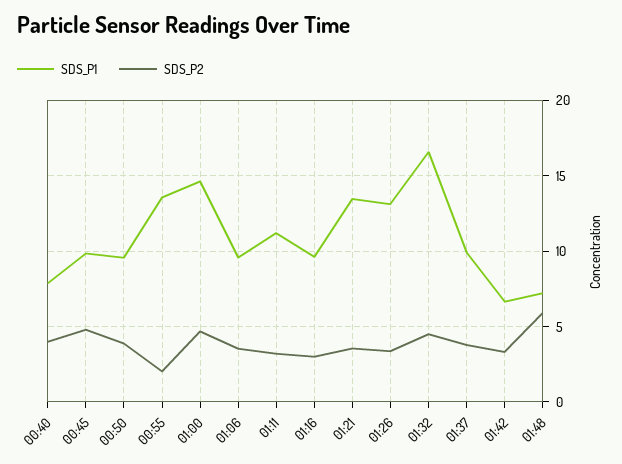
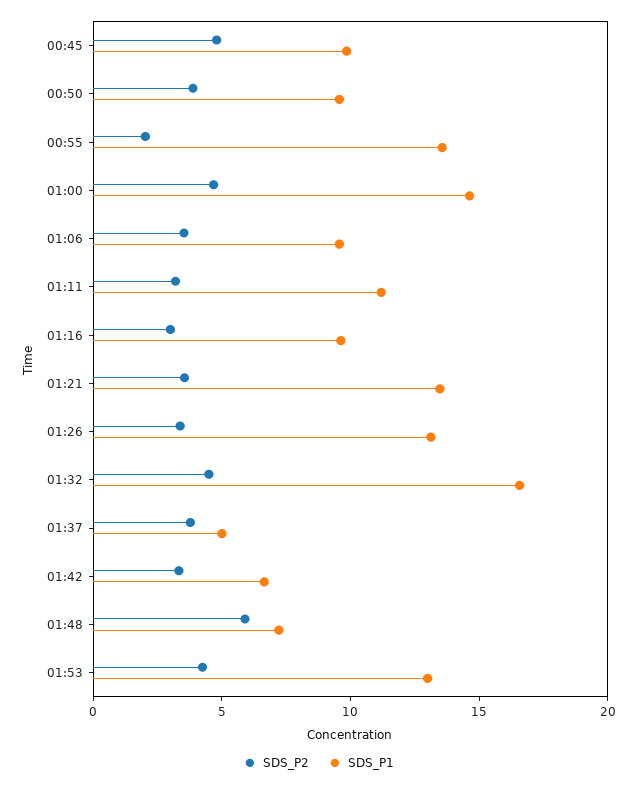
SDS_P1, 00:40: 8 -> none
SDS_P2, 00:40: 4 -> none
SDS_P1, 01:37: 10 -> 5
SDS_P2, 01:53: none -> 4
SDS_P1, 01:53: none -> 13

